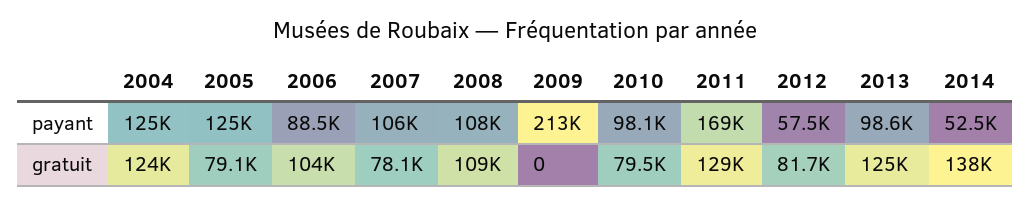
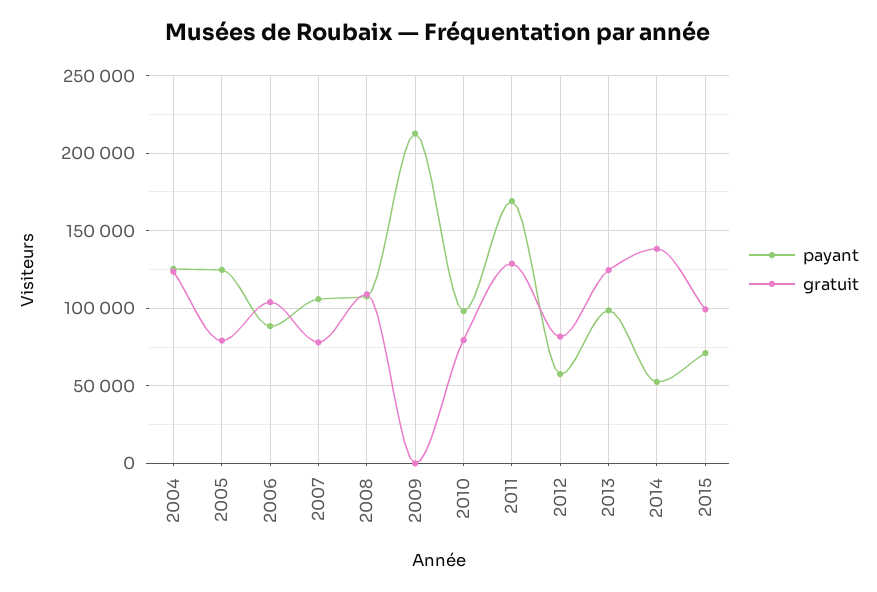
payant, 2015: none -> 70000
gratuit, 2015: none -> 100000

